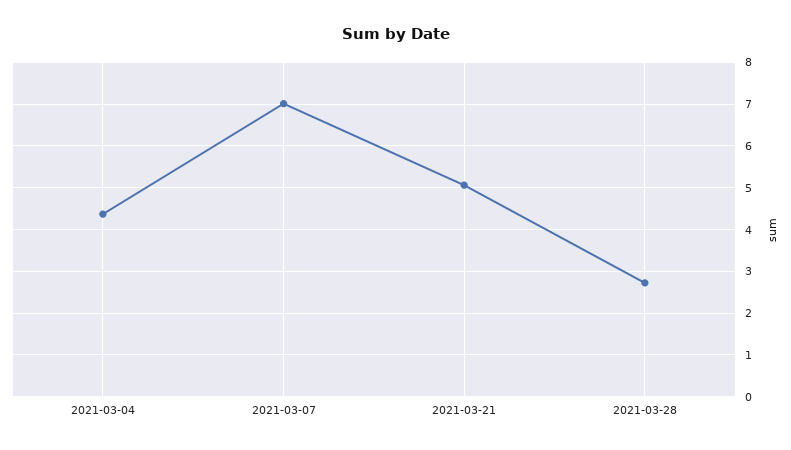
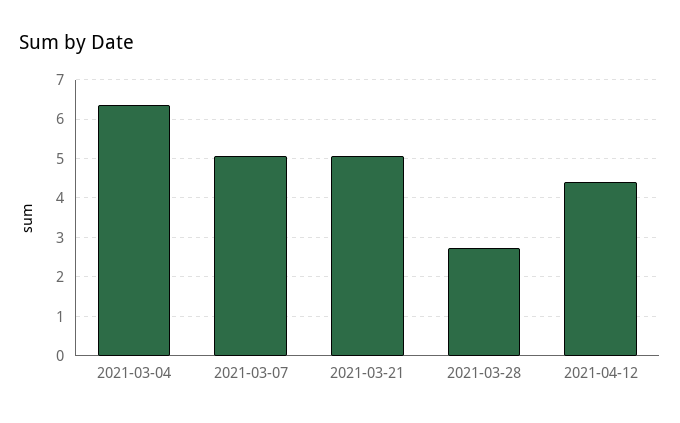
2021-03-04: 4.4 -> 6.4
2021-03-07: 7 -> 5
2021-04-12: none -> 4.4

